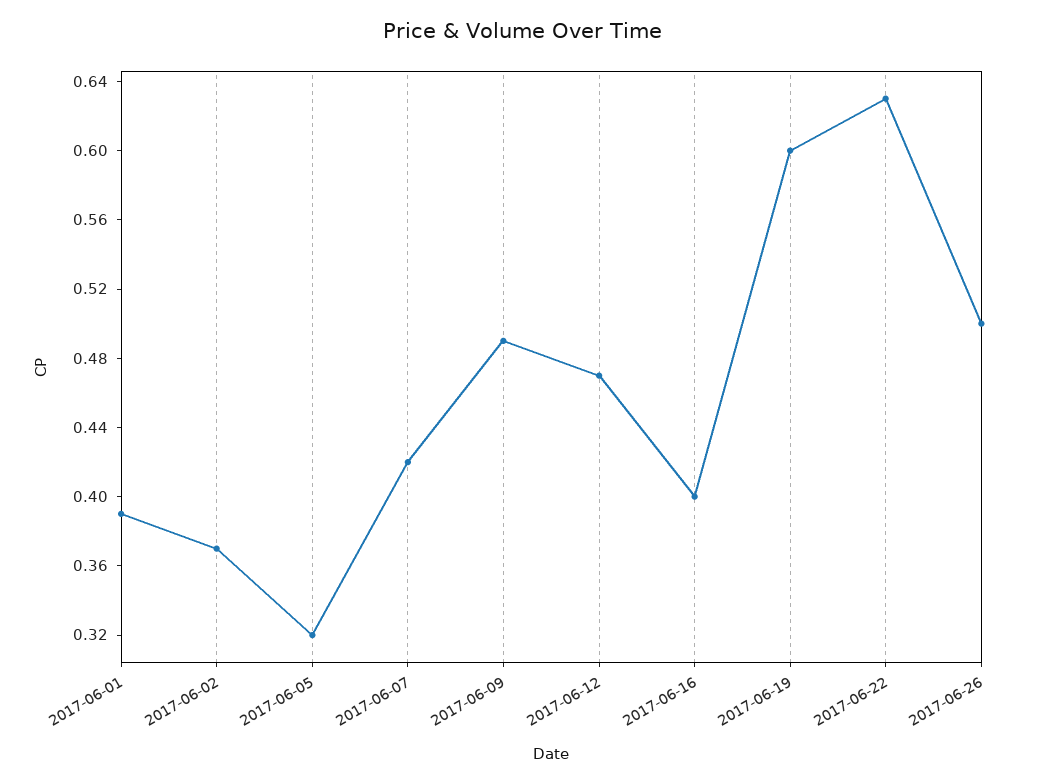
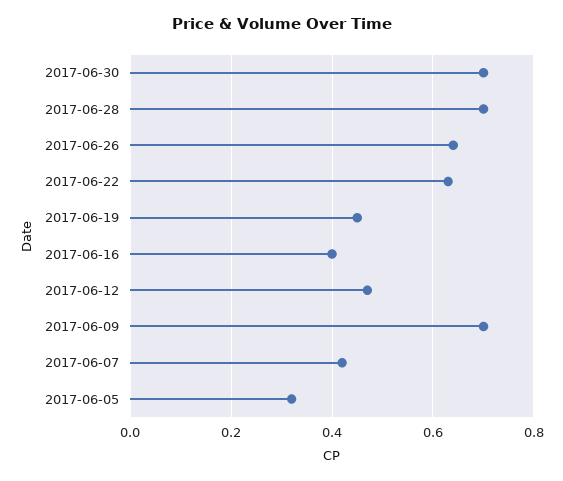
2017-06-01: 0.39 -> none
2017-06-02: 0.37 -> none
2017-06-09: 0.49 -> 0.7
2017-06-19: 0.6 -> 0.45
2017-06-26: 0.5 -> 0.65
2017-06-30: none -> 0.7
2017-06-28: none -> 0.7

